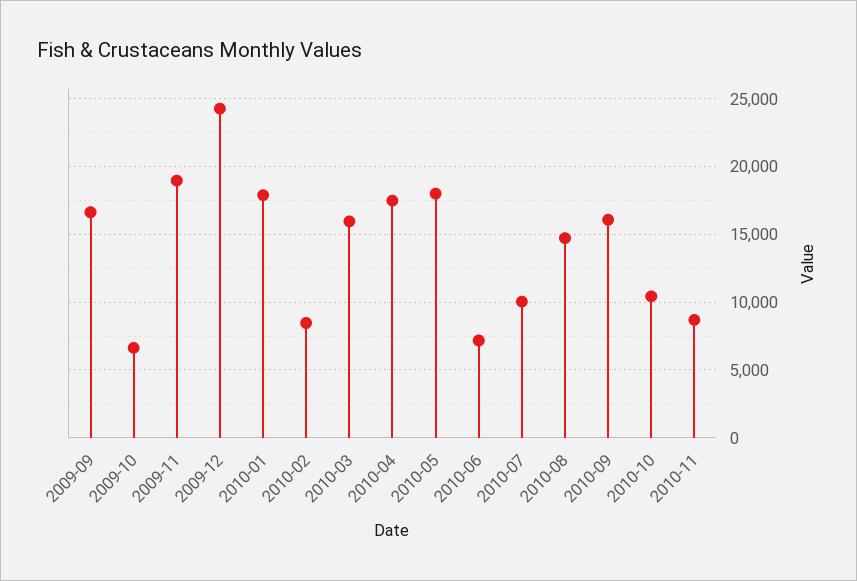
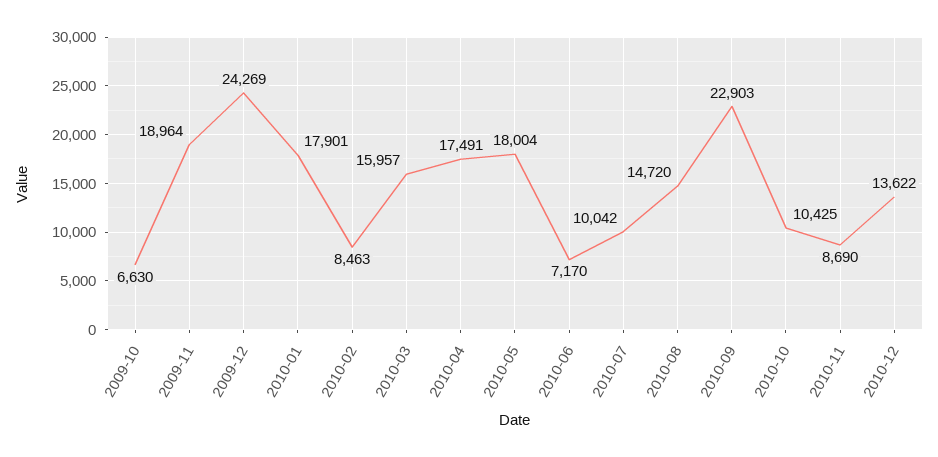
2009-09: 16500 -> none
2010-09: 16000 -> 22903
2010-12: none -> 13622

